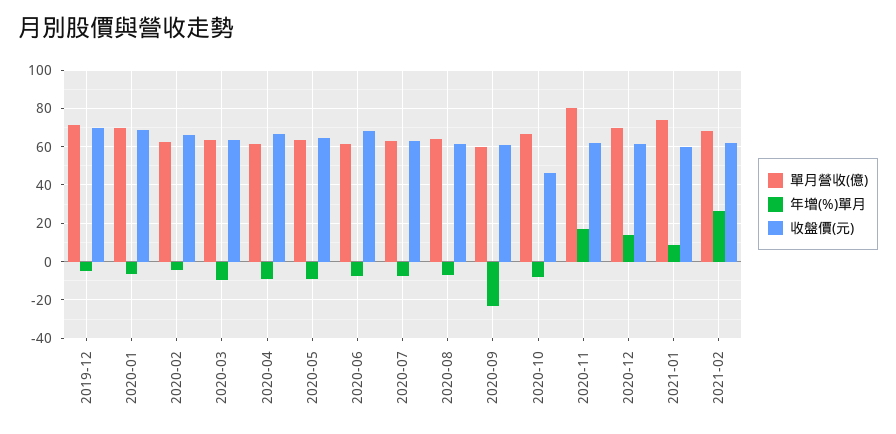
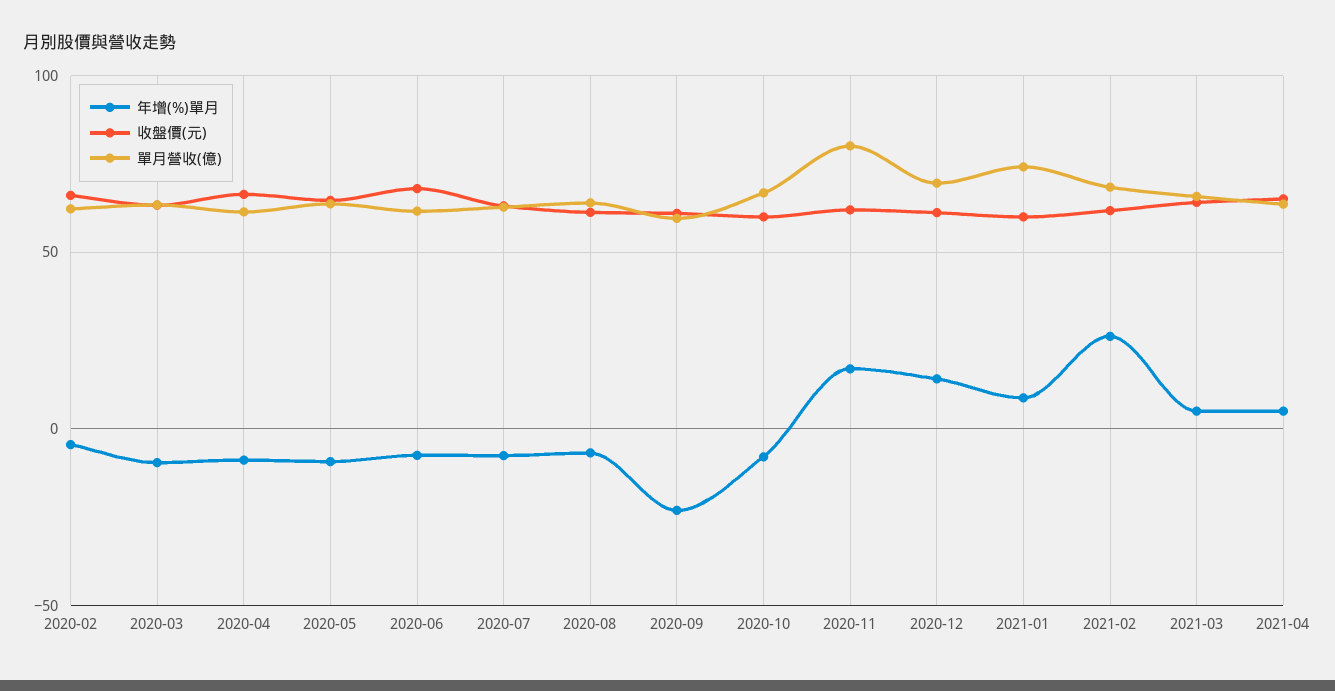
單月營收(億), 2019-12: 70 -> none
年增(%)單月, 2019-12: -5 -> none
收盤價(元), 2019-12: 70 -> none
單月營收(億), 2020-01: 70 -> none
年增(%)單月, 2020-01: -5 -> none
收盤價(元), 2020-01: 70 -> none
收盤價(元), 2020-10: 45 -> 60
年增(%)單月, 2021-03: none -> 5
收盤價(元), 2021-03: none -> 65
單月營收(億), 2021-03: none -> 65
年增(%)單月, 2021-04: none -> 5
收盤價(元), 2021-04: none -> 65
單月營收(億), 2021-04: none -> 65

